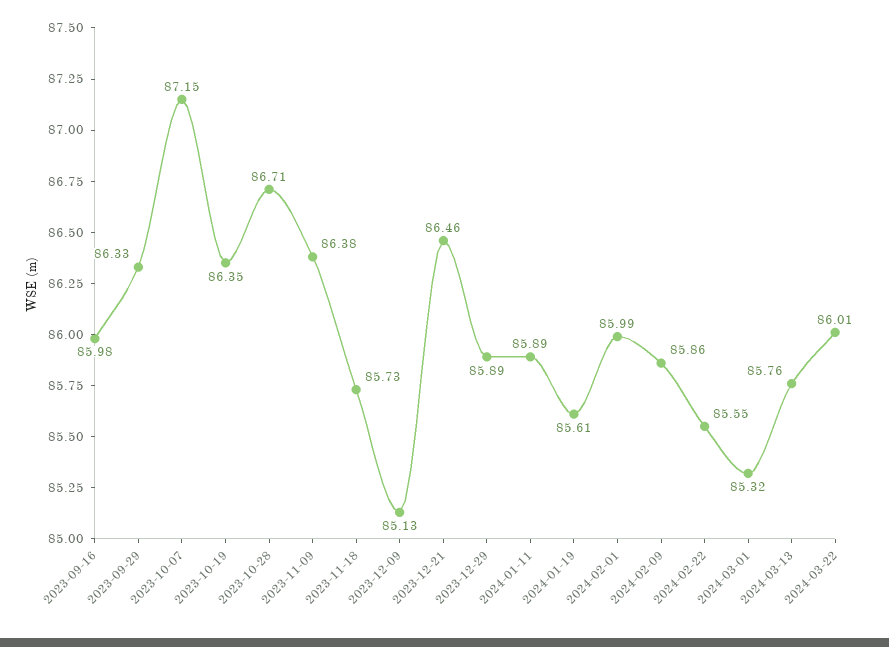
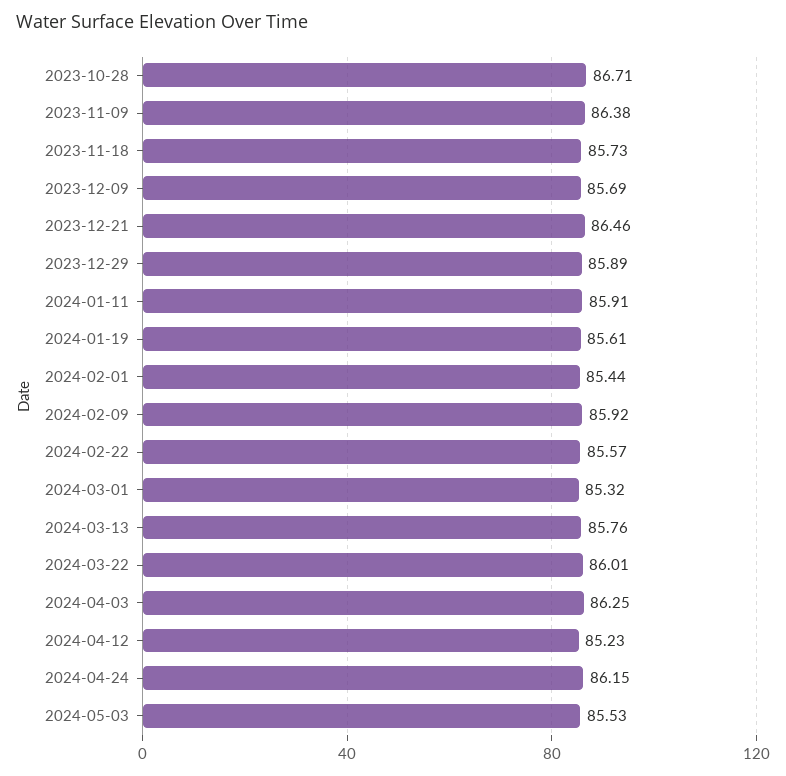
2023-09-16: 85.98 -> none
2023-09-29: 86.33 -> none
2023-10-07: 87.15 -> none
2023-10-19: 86.35 -> none
2023-12-09: 85.13 -> 85.69
2024-01-11: 85.89 -> 85.91
2024-02-01: 85.99 -> 85.44
2024-02-09: 85.86 -> 85.92
2024-02-22: 85.55 -> 85.57
2024-04-03: none -> 86.25
2024-04-12: none -> 85.23
2024-04-24: none -> 86.15
2024-05-03: none -> 85.53

